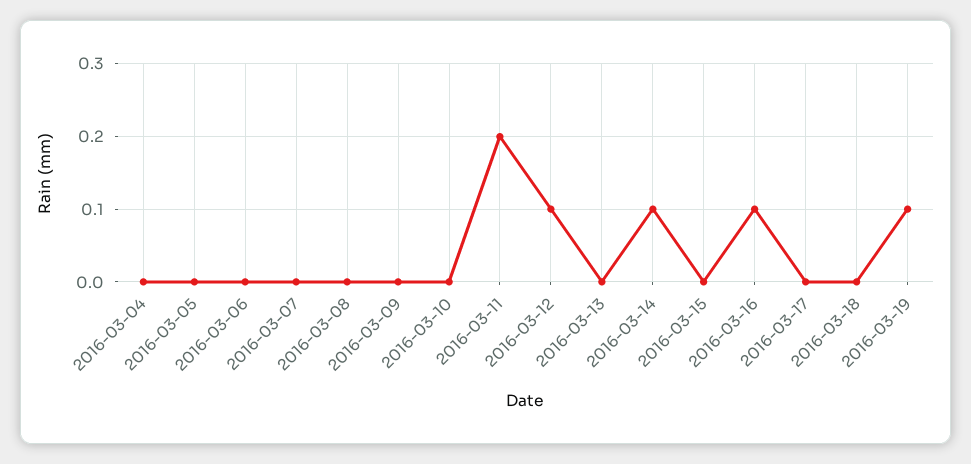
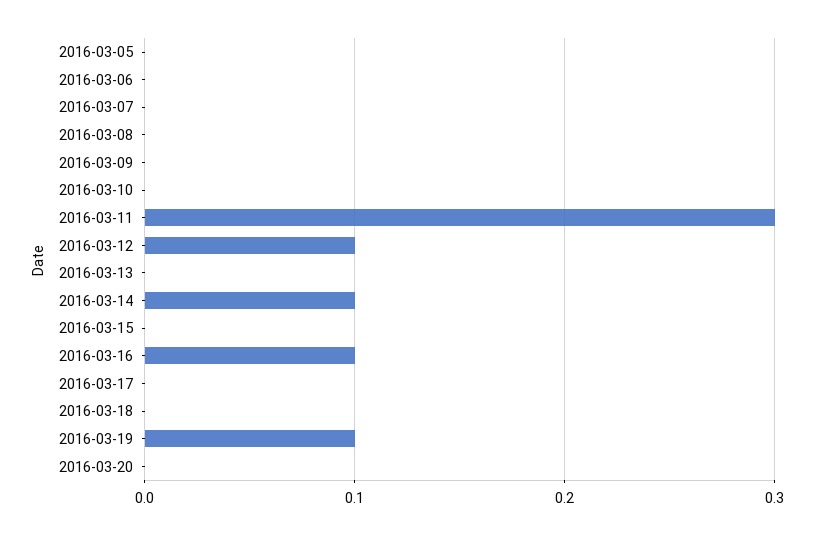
2016-03-04: 0 -> none
2016-03-11: 0.2 -> 0.3
2016-03-20: none -> 0

